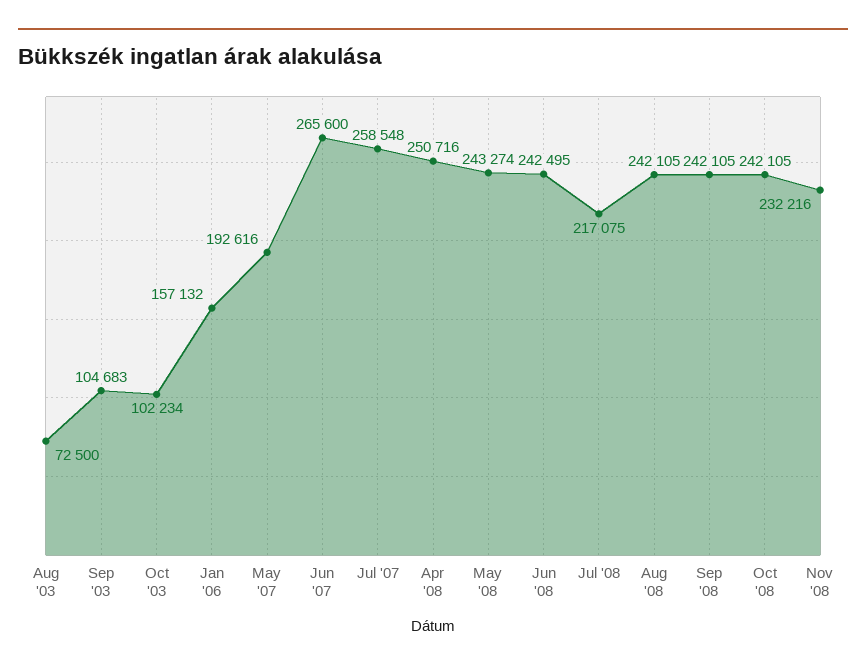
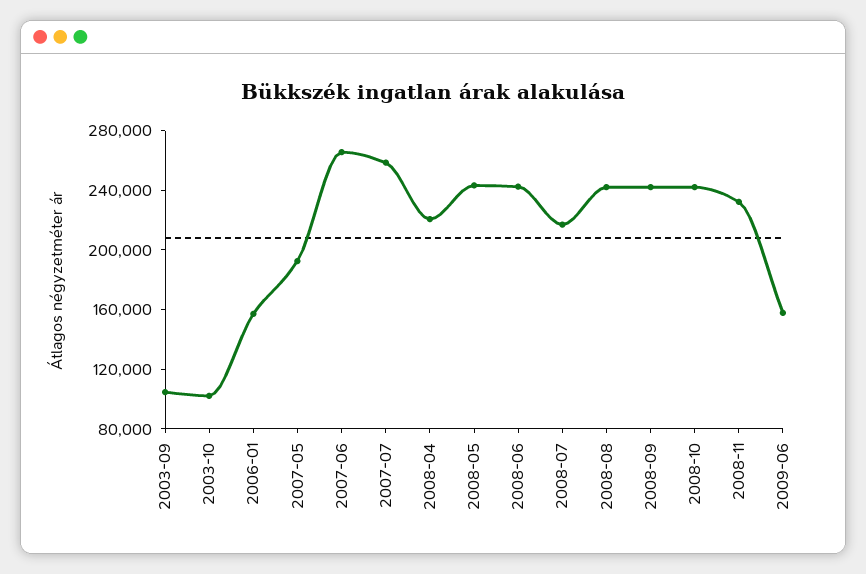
Aug '03: 72500 -> none
Apr '08: 250716 -> 220000
2009-06: none -> 160000

